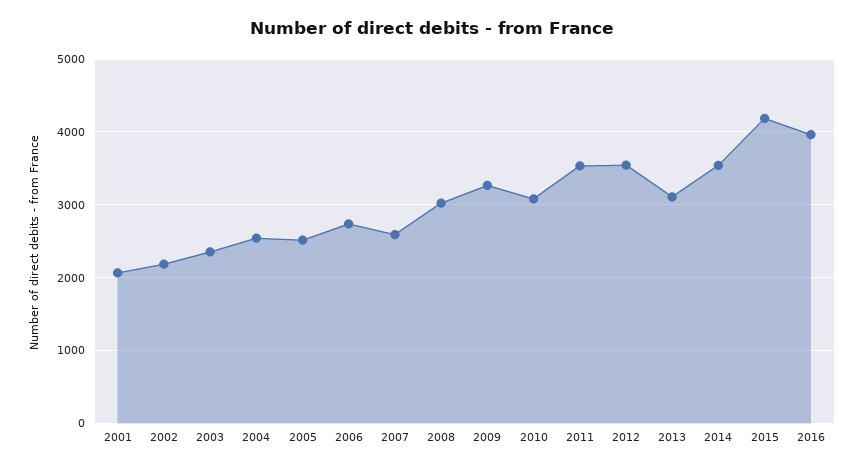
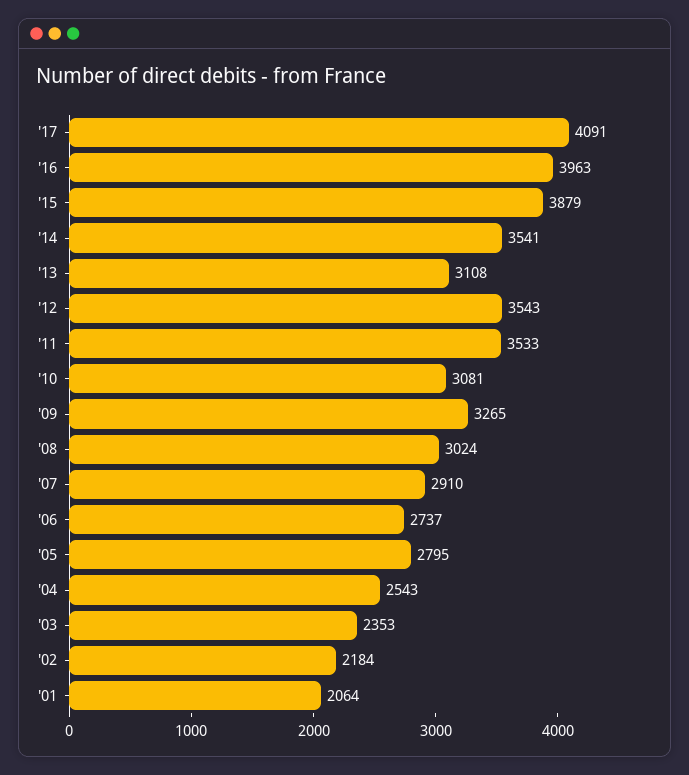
2005: 2500 -> 2795
2007: 2600 -> 2910
2015: 4200 -> 3879
'17: none -> 4091

